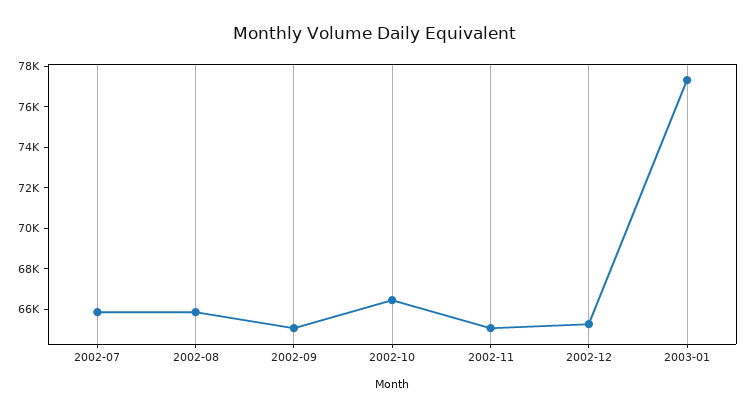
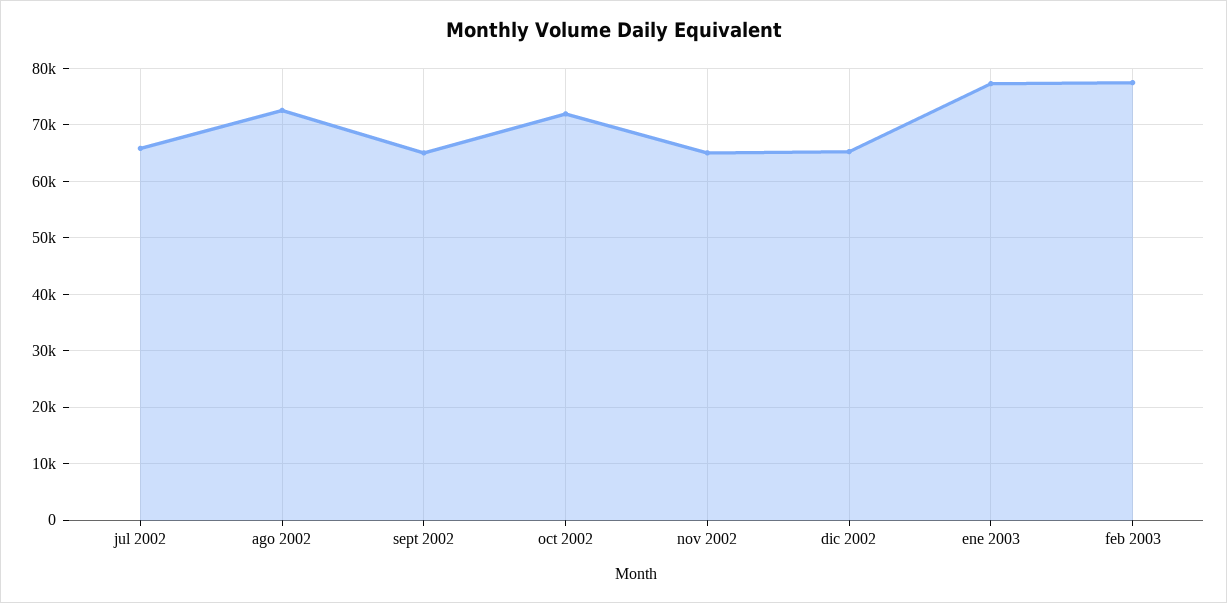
2002-08: 66000 -> 72000
2002-10: 66500 -> 72000
feb 2003: none -> 78000

